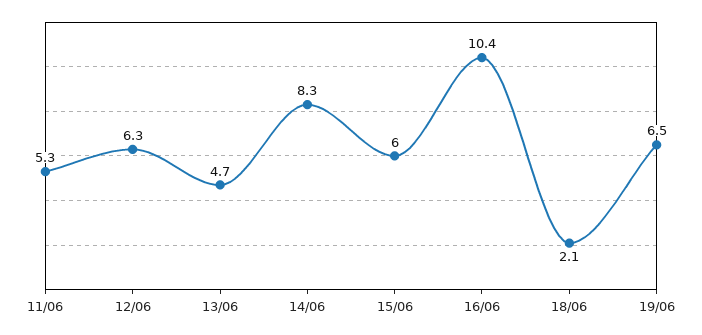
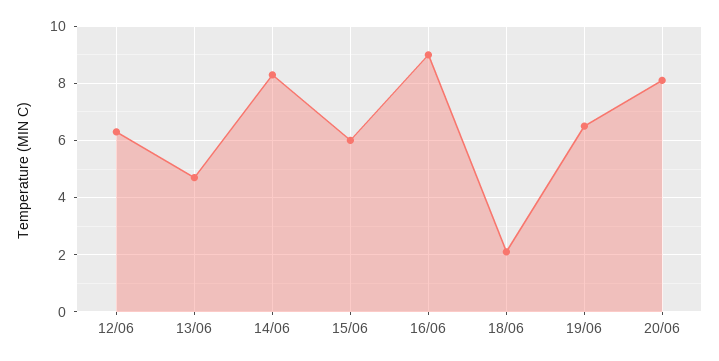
11/06: 5.3 -> none
16/06: 10.4 -> 9
20/06: none -> 8

